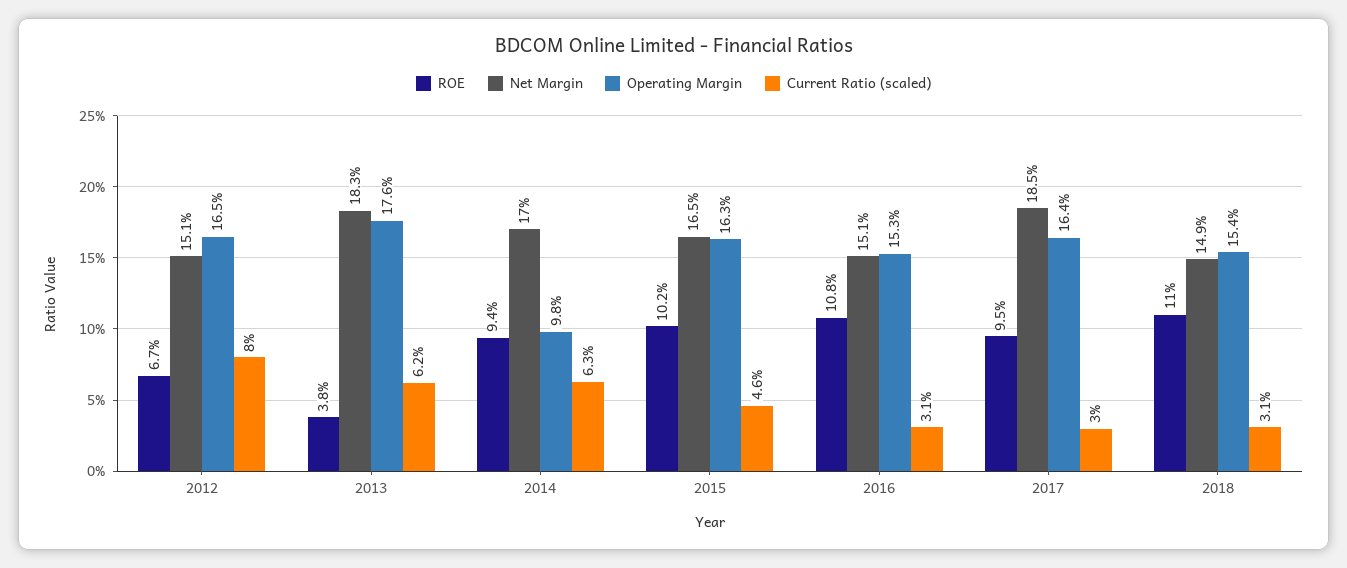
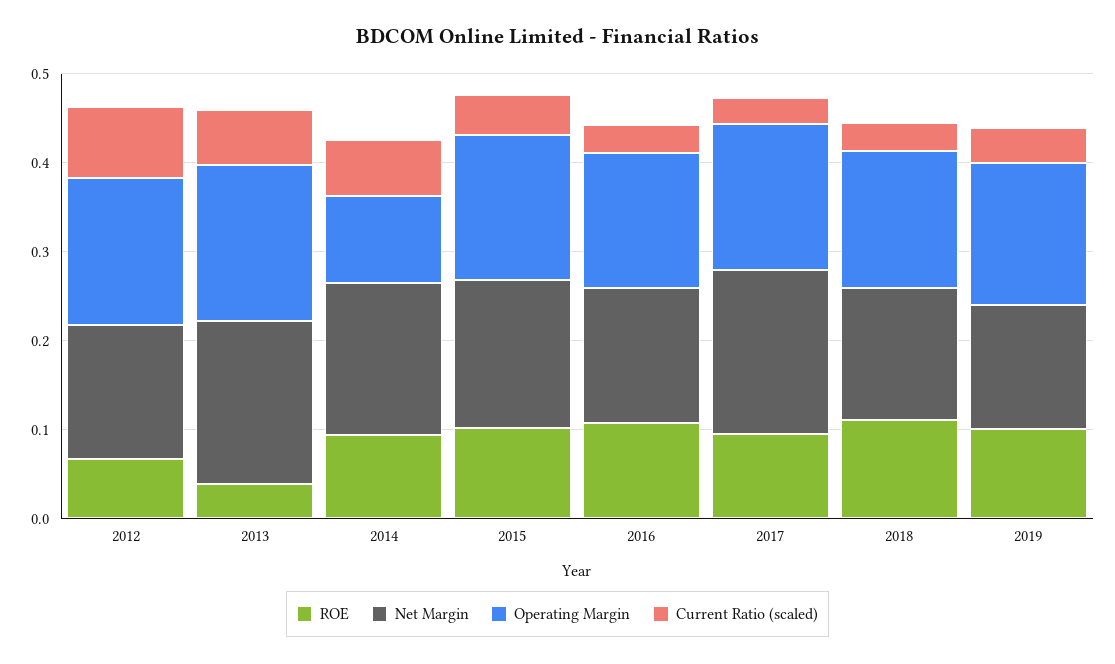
ROE, 2019: none -> 0.1
Net Margin, 2019: none -> 0.14
Operating Margin, 2019: none -> 0.16
Current Ratio (scaled), 2019: none -> 0.04

